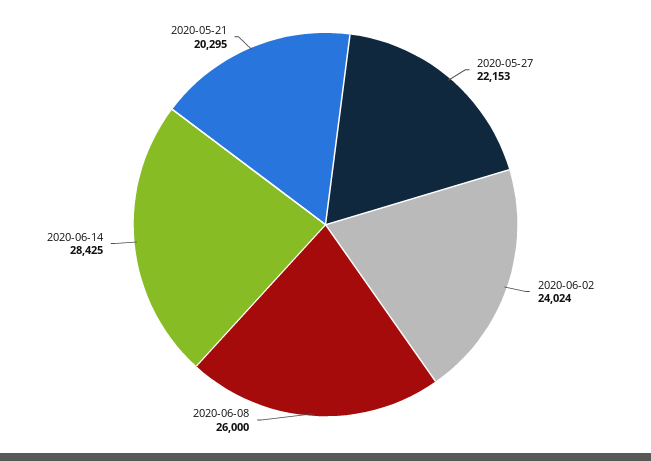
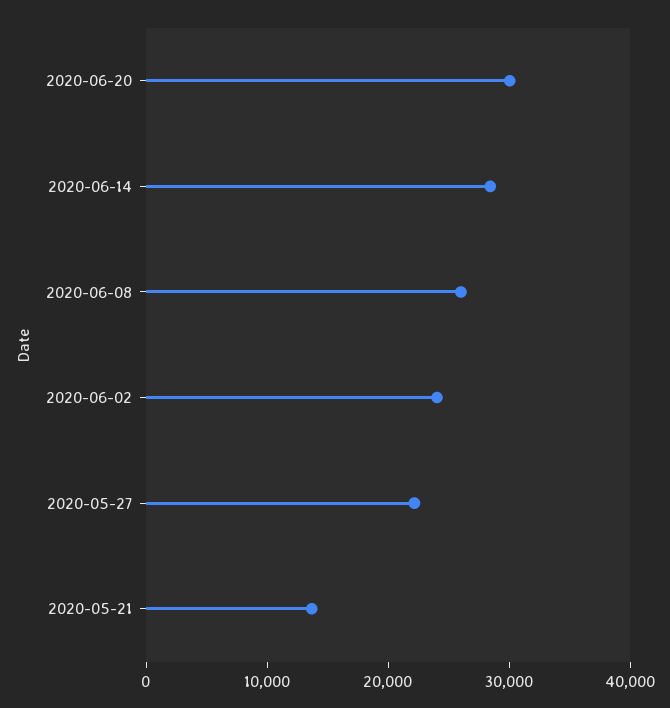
2020-05-21: 20295 -> 14000
2020-06-20: none -> 30000

